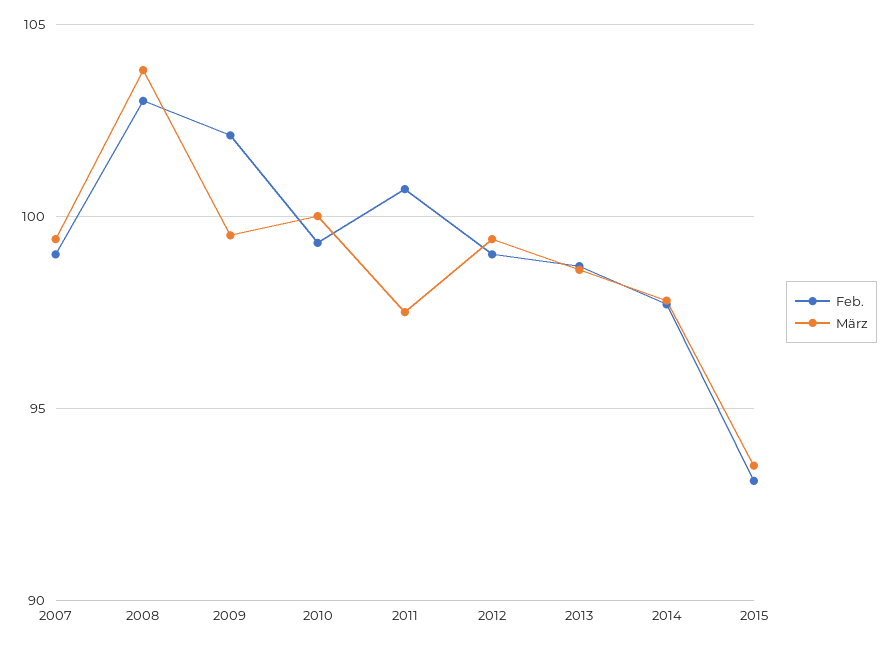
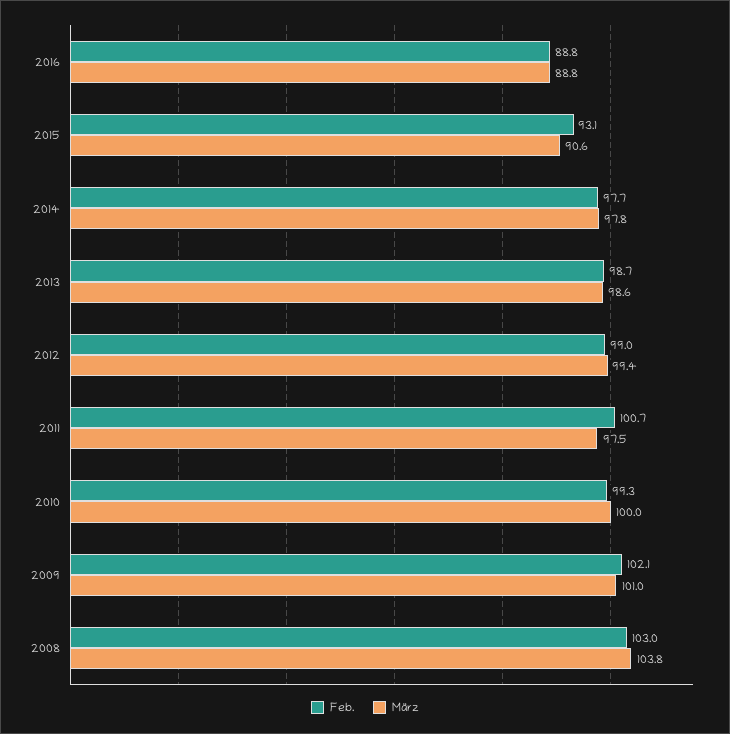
Feb., 2007: 99 -> none
März, 2007: 99.5 -> none
März, 2009: 99.5 -> 101
März, 2015: 93.5 -> 90.6
Feb., 2016: none -> 88.8
März, 2016: none -> 88.8

